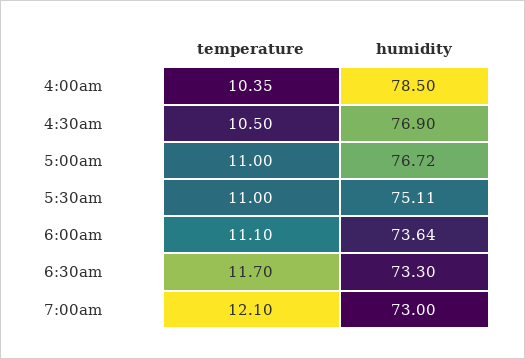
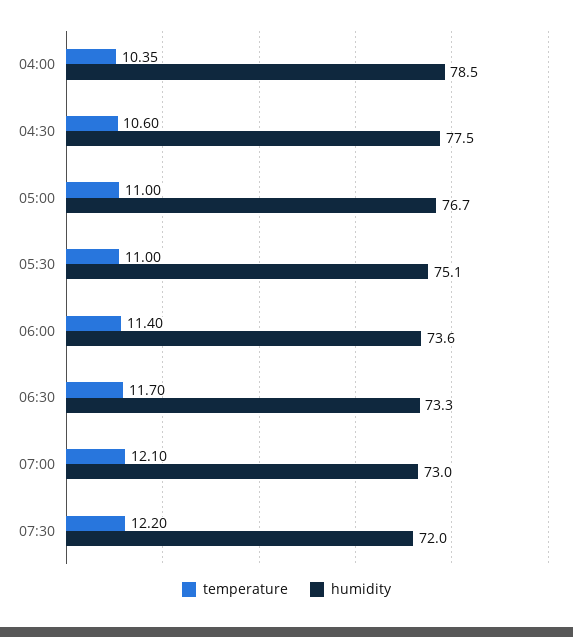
temperature, 4:30am: 10.5 -> 10.6
humidity, 4:30am: 76.9 -> 77.5
temperature, 6:00am: 11.1 -> 11.4
temperature, 07:30: none -> 12.2
humidity, 07:30: none -> 72

